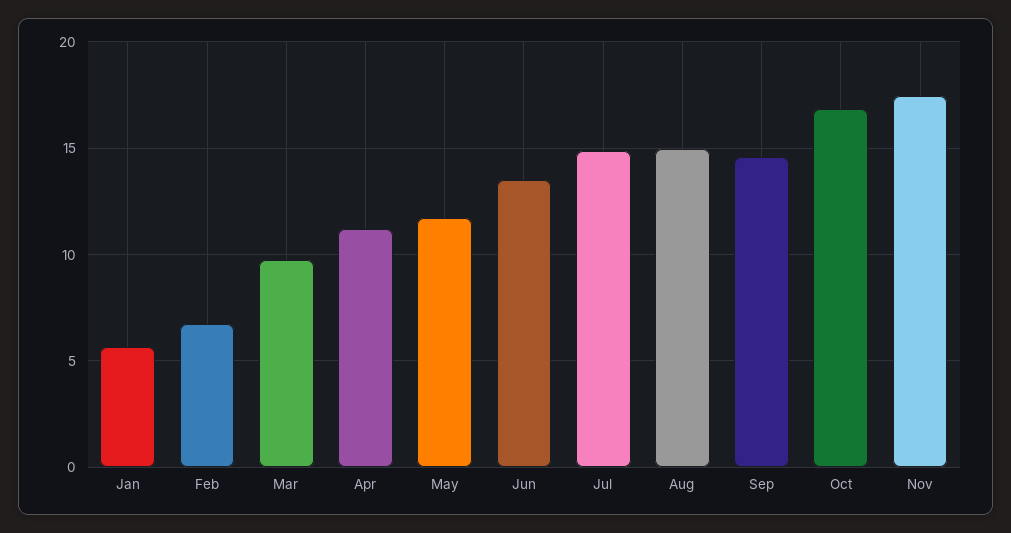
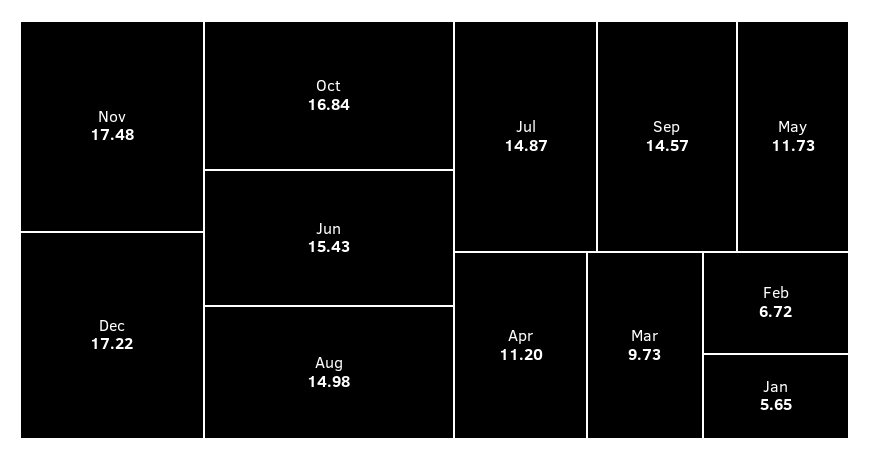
Jun: 13.5 -> 15.43
Dec: none -> 17.22

